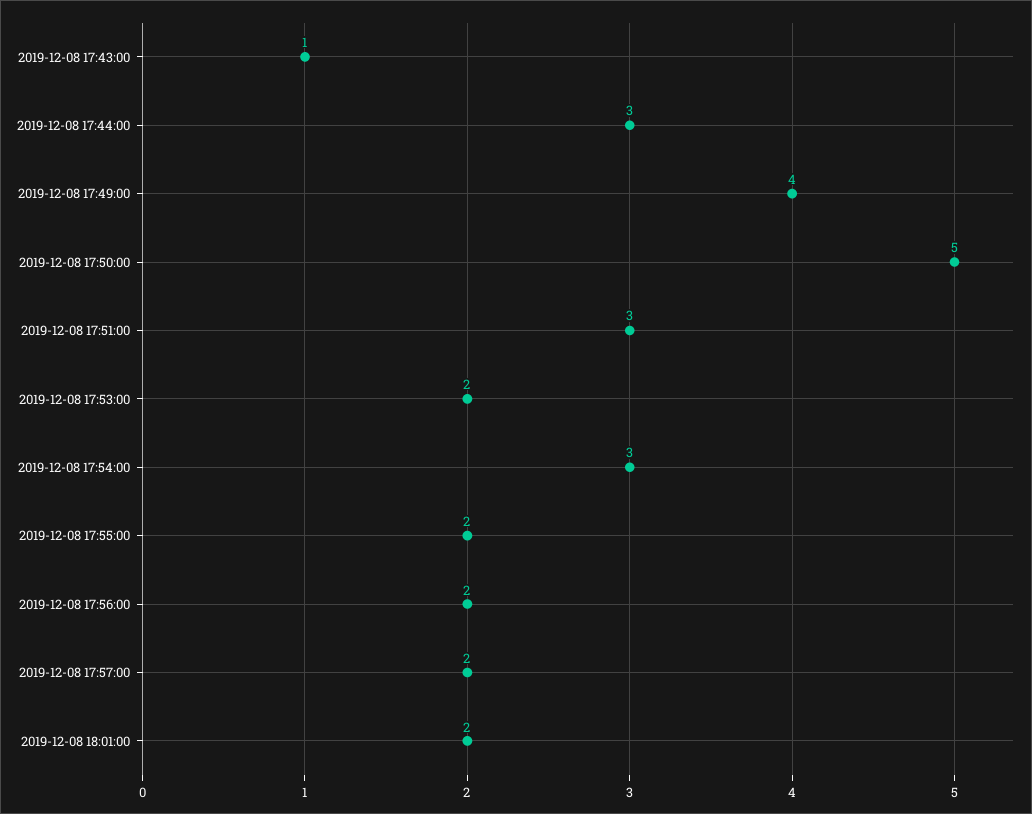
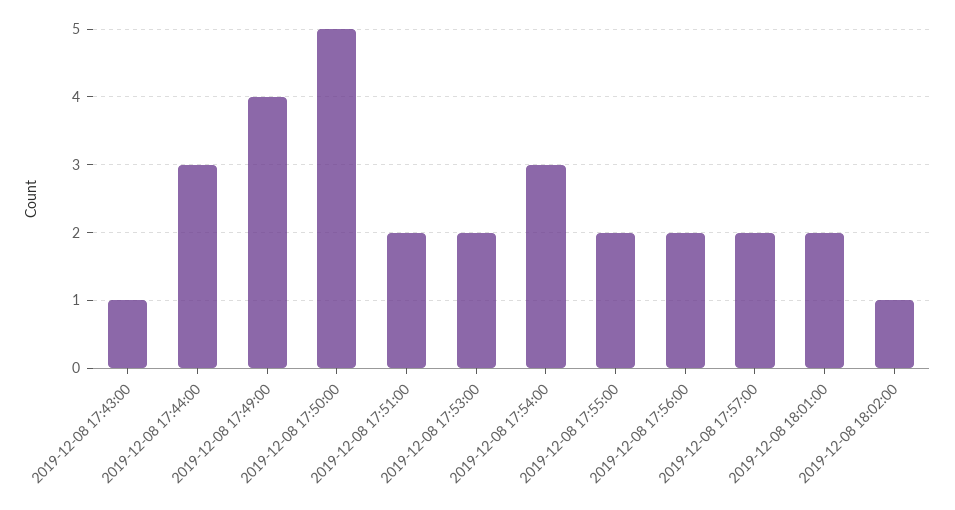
2019-12-08 17:51:00: 3 -> 2
2019-12-08 18:02:00: none -> 1

